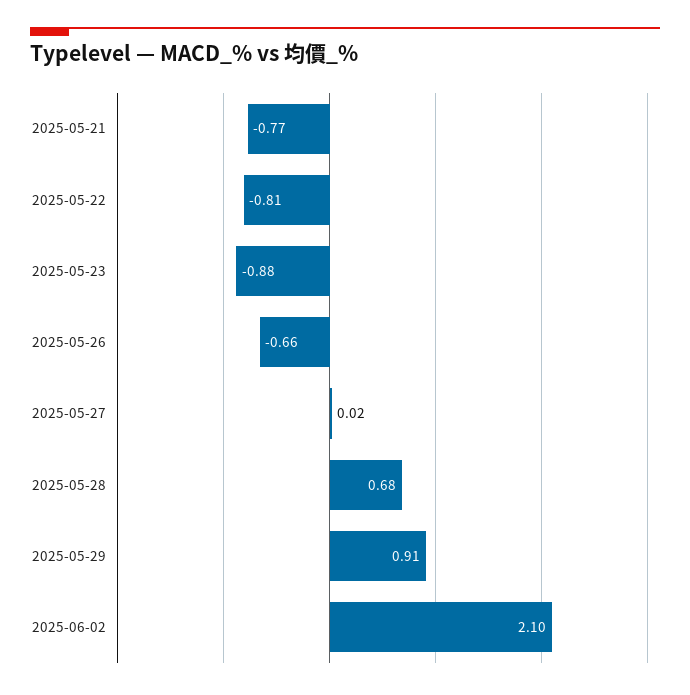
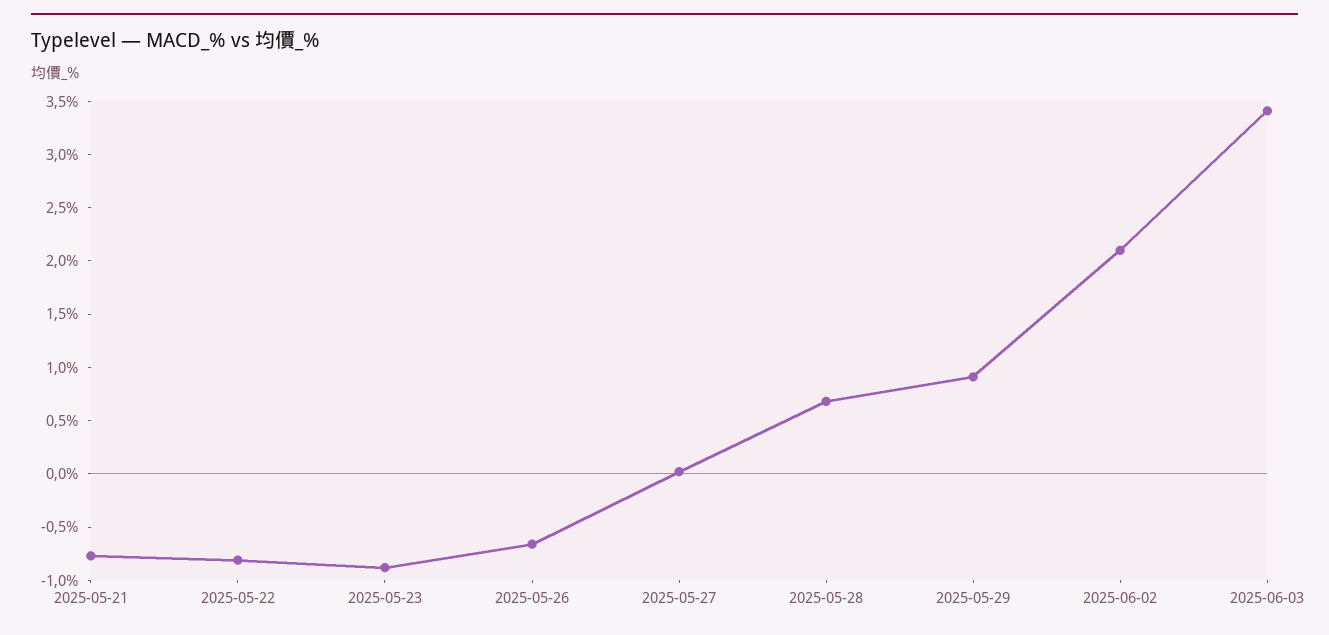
2025-06-03: none -> 3.4

